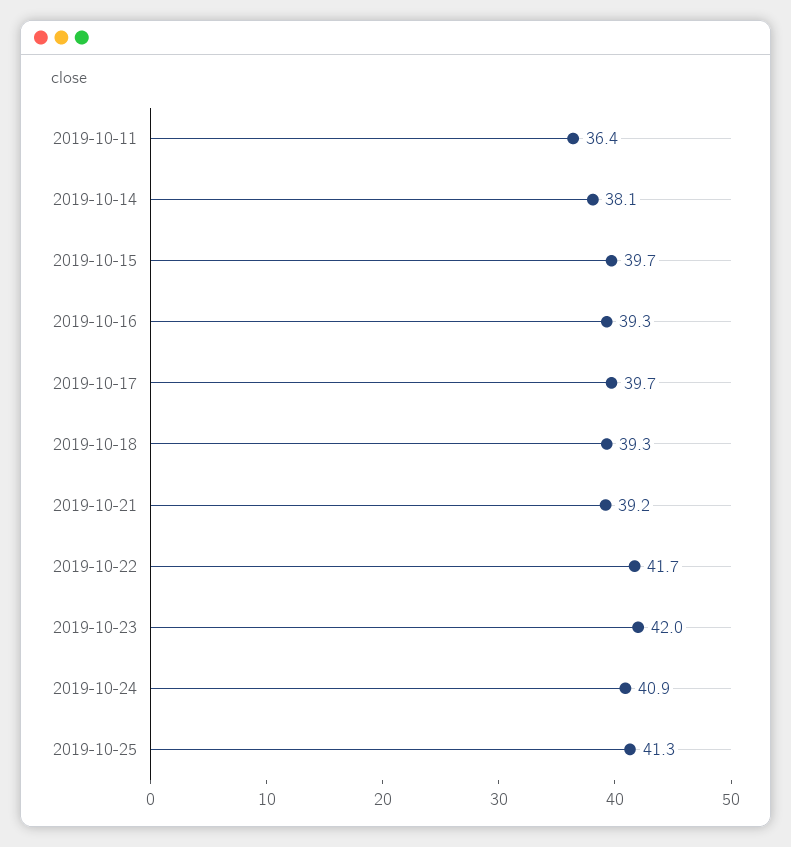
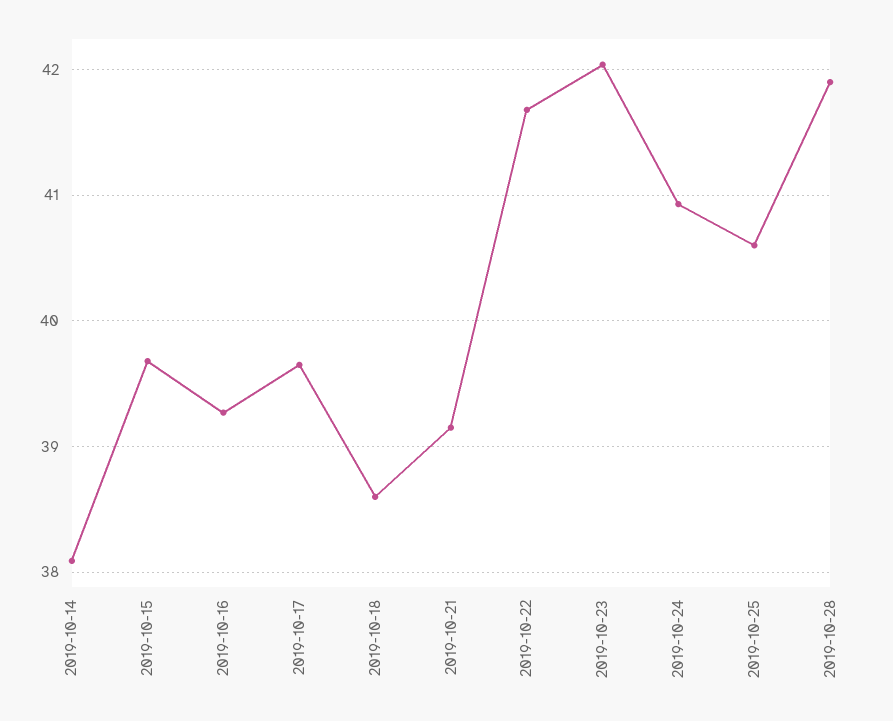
2019-10-11: 36.4 -> none
2019-10-18: 39.3 -> 38.6
2019-10-25: 41.3 -> 40.6
2019-10-28: none -> 41.9

